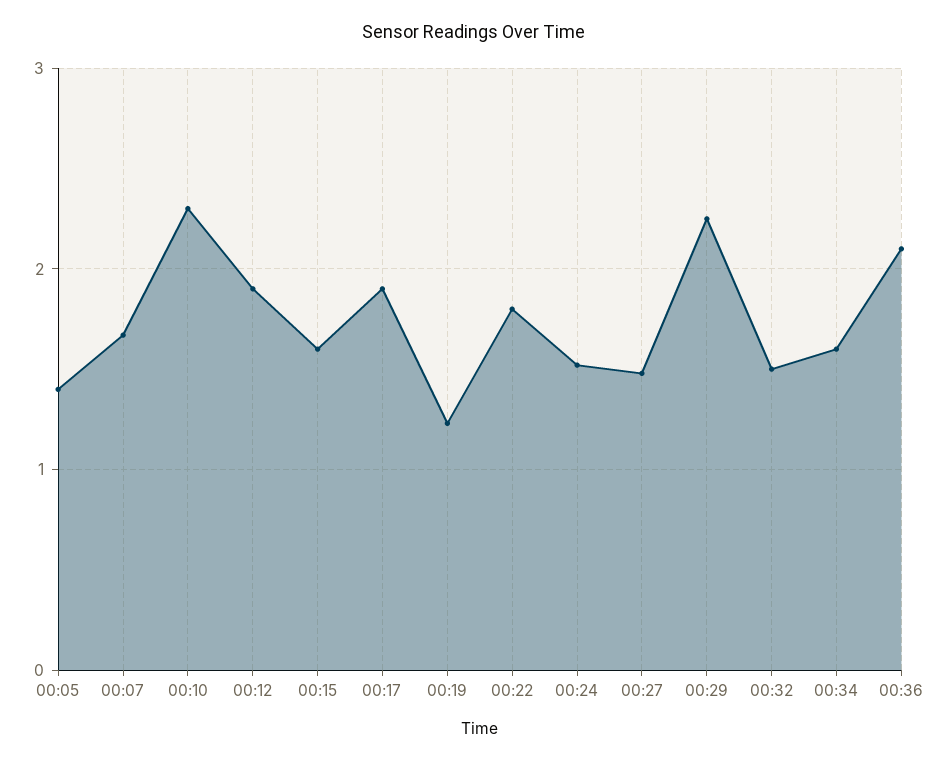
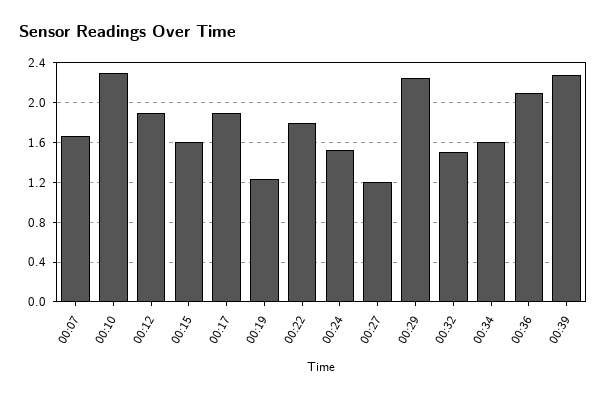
00:05: 1.4 -> none
00:27: 1.5 -> 1.2
00:39: none -> 2.3

